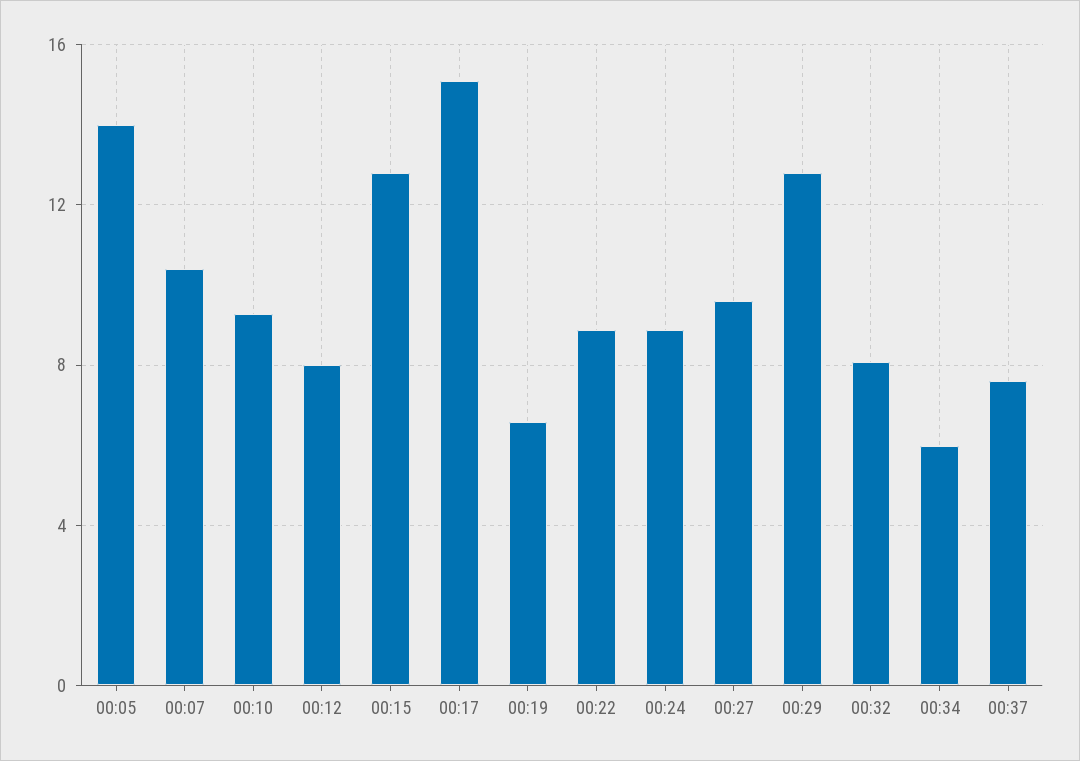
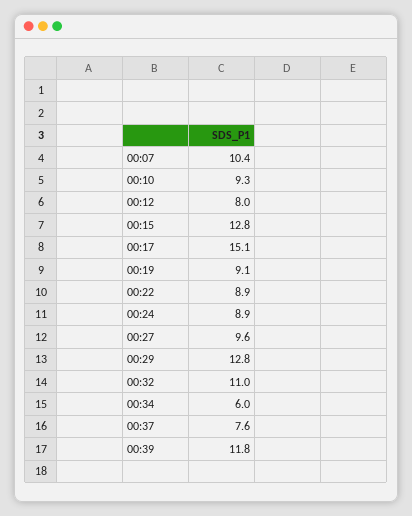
00:05: 14 -> none
00:19: 6.5 -> 9.1
00:32: 8 -> 11
00:39: none -> 11.8

